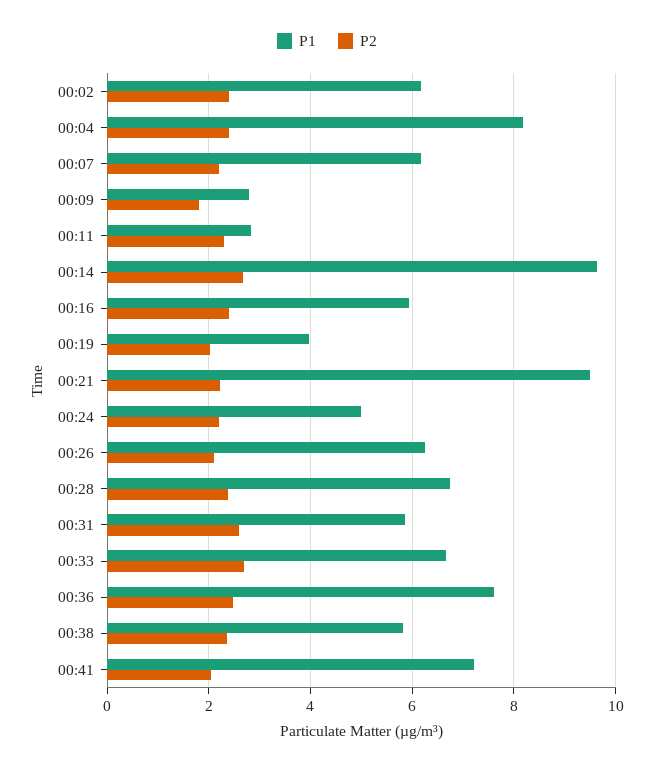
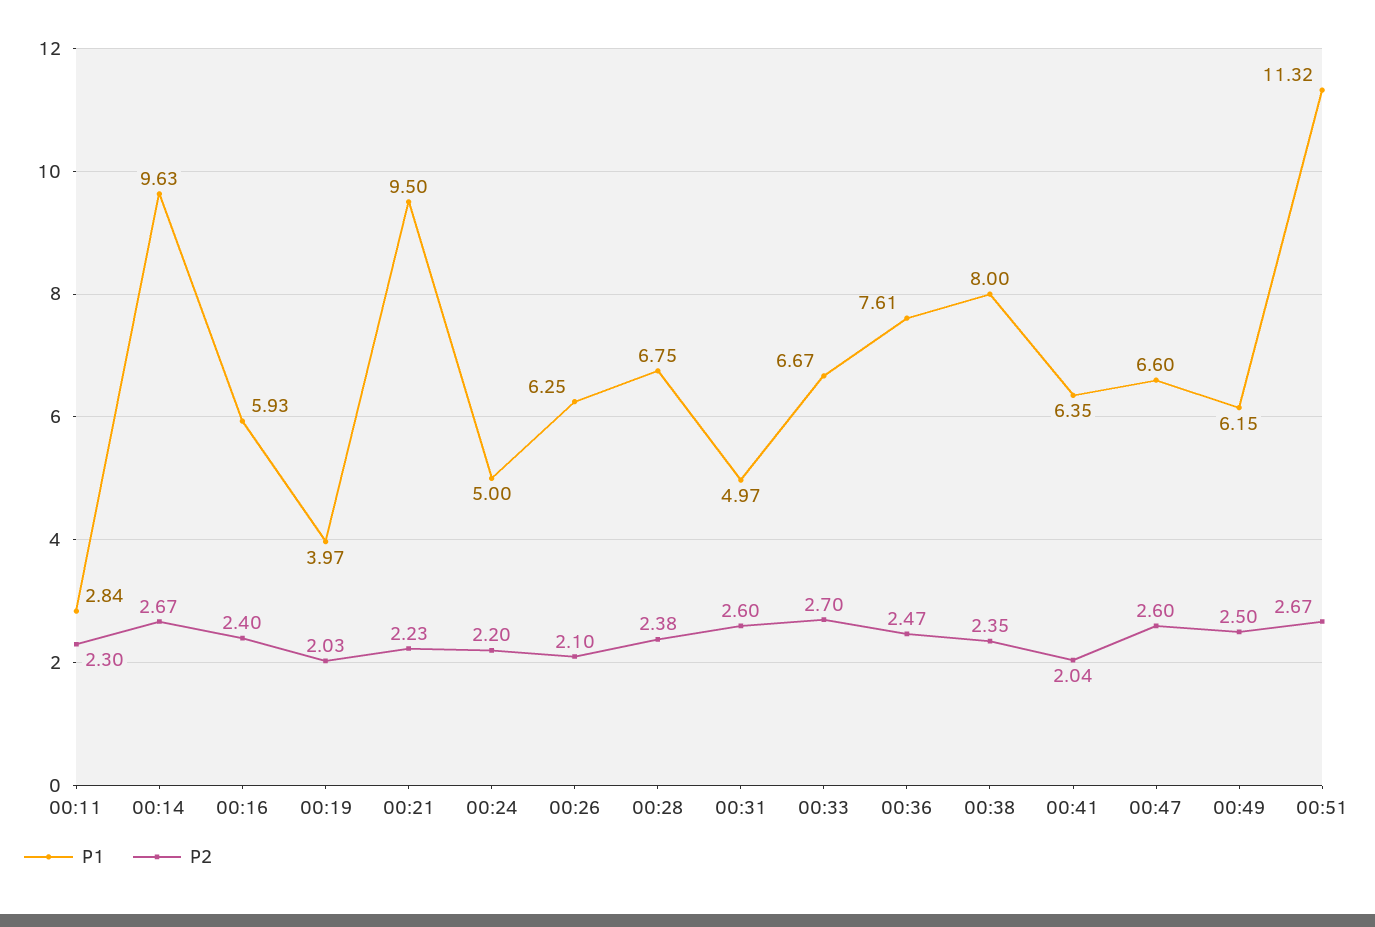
P1, 00:02: 6.2 -> none
P2, 00:02: 2.4 -> none
P1, 00:04: 8.2 -> none
P2, 00:04: 2.4 -> none
P1, 00:07: 6.2 -> none
P2, 00:07: 2.2 -> none
P1, 00:09: 2.8 -> none
P2, 00:09: 1.8 -> none
P1, 00:31: 5.8 -> 4.97
P1, 00:38: 5.8 -> 8
P1, 00:41: 7.2 -> 6.35
P1, 00:47: none -> 6.6
P2, 00:47: none -> 2.6
P1, 00:49: none -> 6.15
P2, 00:49: none -> 2.5
P1, 00:51: none -> 11.32
P2, 00:51: none -> 2.67

